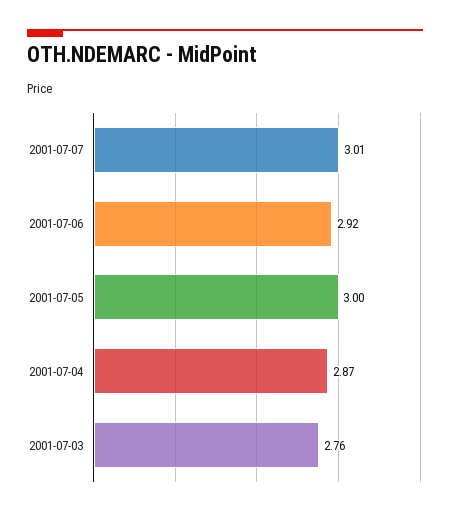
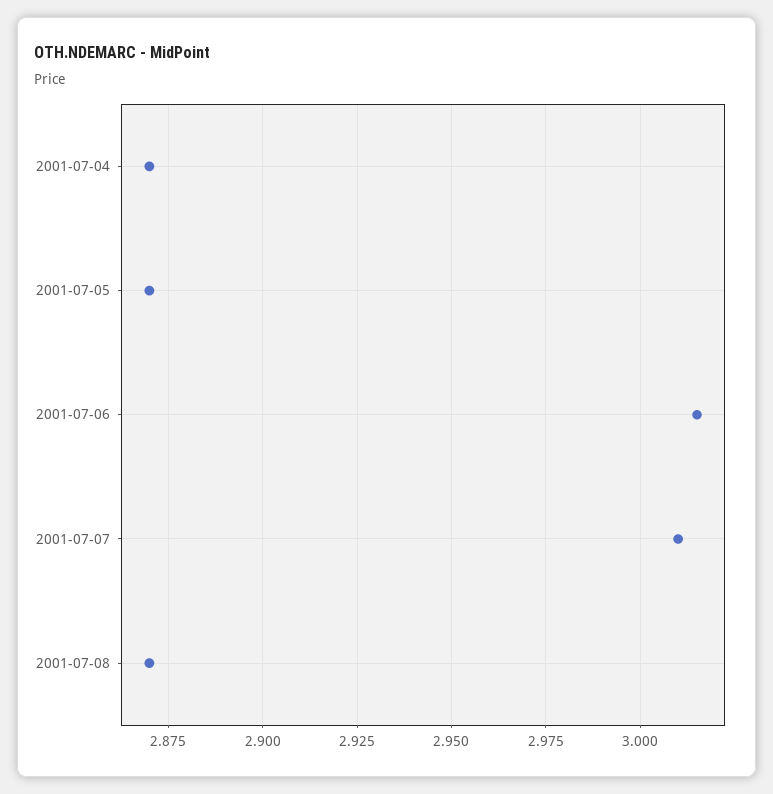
2001-07-06: 2.92 -> 3.015
2001-07-05: 3 -> 2.87
2001-07-03: 2.76 -> none
2001-07-08: none -> 2.87

